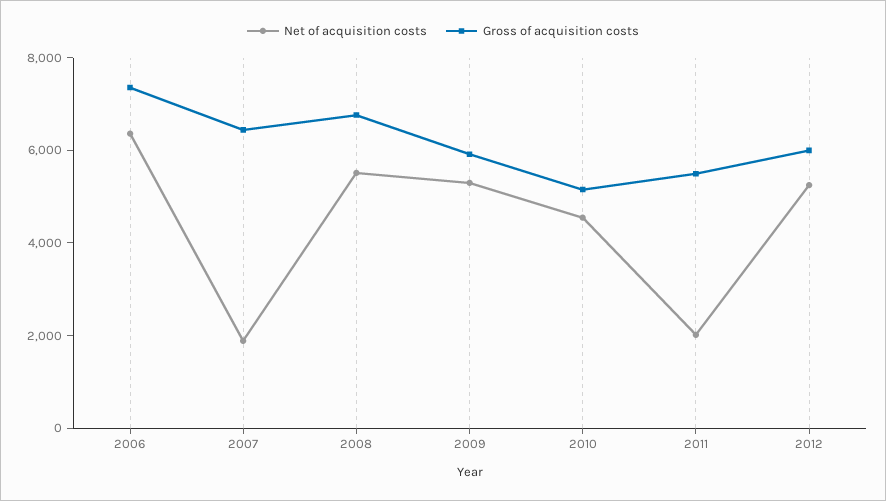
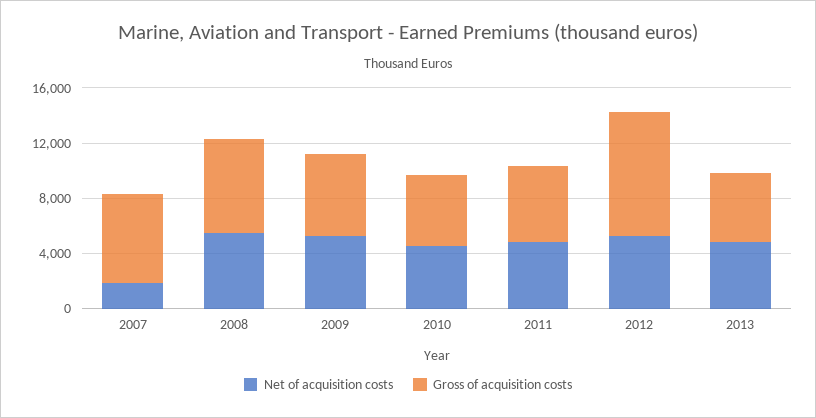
Net of acquisition costs, 2006: 6500 -> none
Gross of acquisition costs, 2006: 7500 -> none
Net of acquisition costs, 2011: 2000 -> 5000
Gross of acquisition costs, 2012: 6000 -> 9000
Net of acquisition costs, 2013: none -> 5000
Gross of acquisition costs, 2013: none -> 5000

